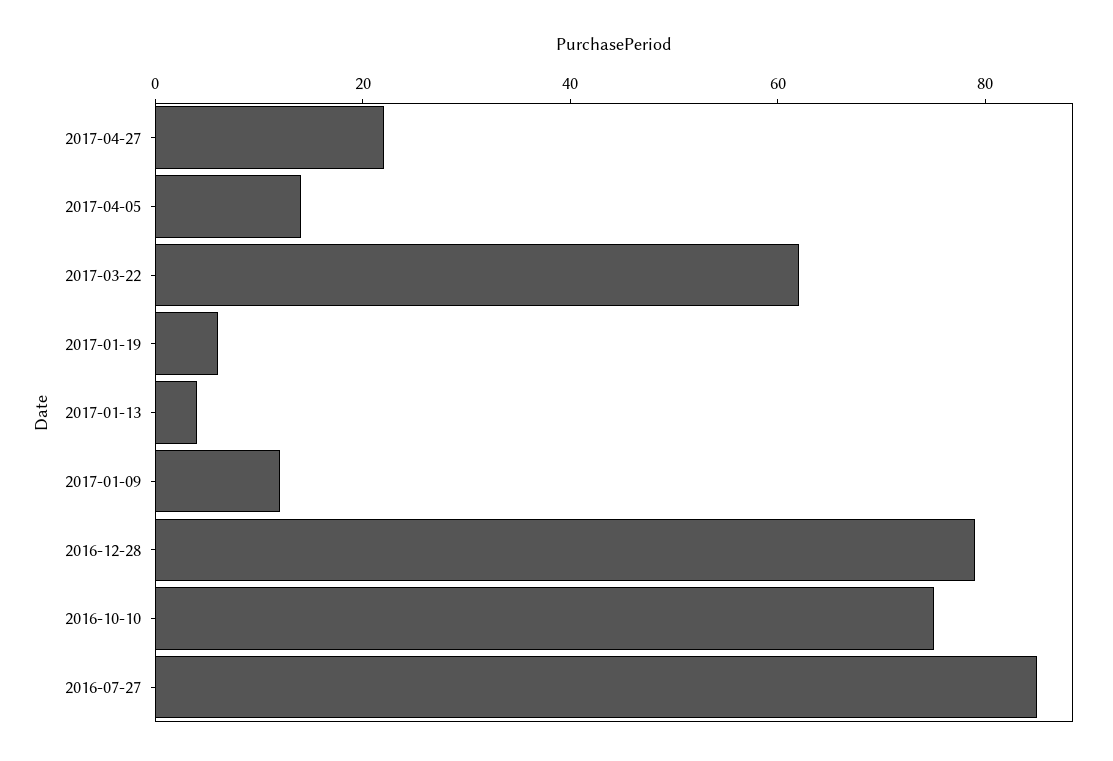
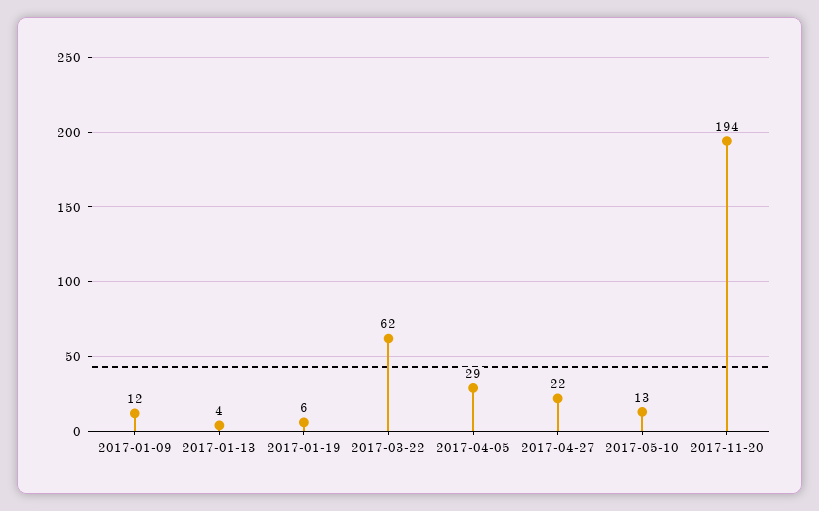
2017-04-05: 15 -> 29
2016-12-28: 80 -> none
2016-10-10: 75 -> none
2016-07-27: 85 -> none
2017-05-10: none -> 13
2017-11-20: none -> 194

